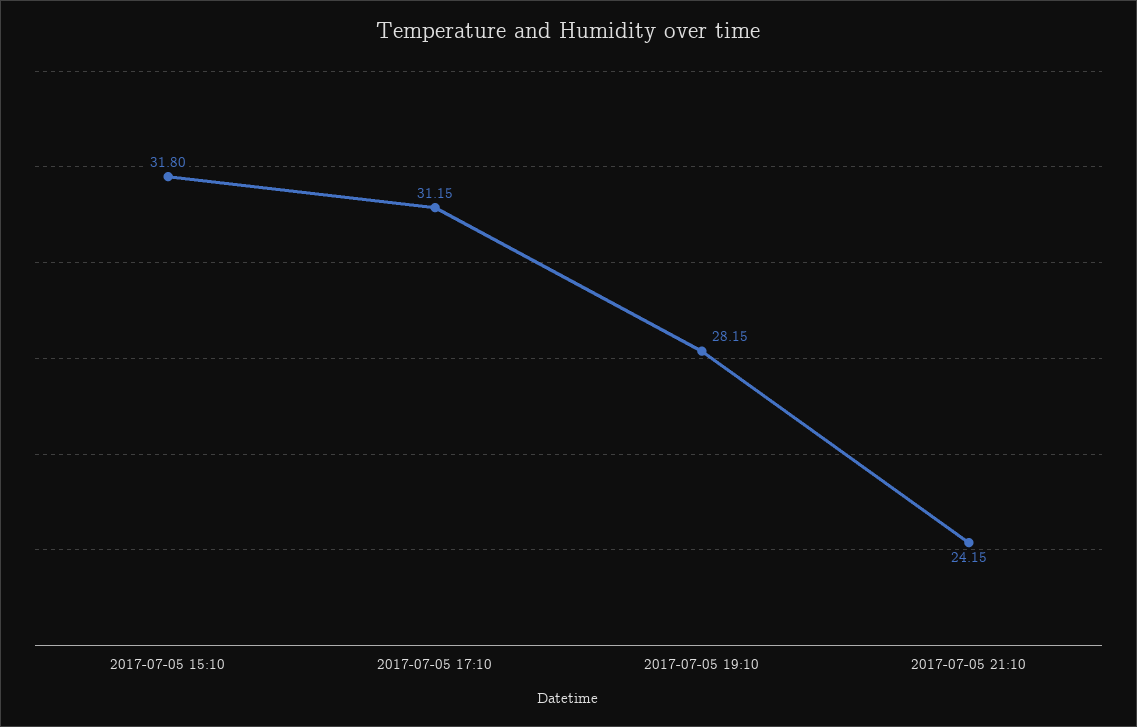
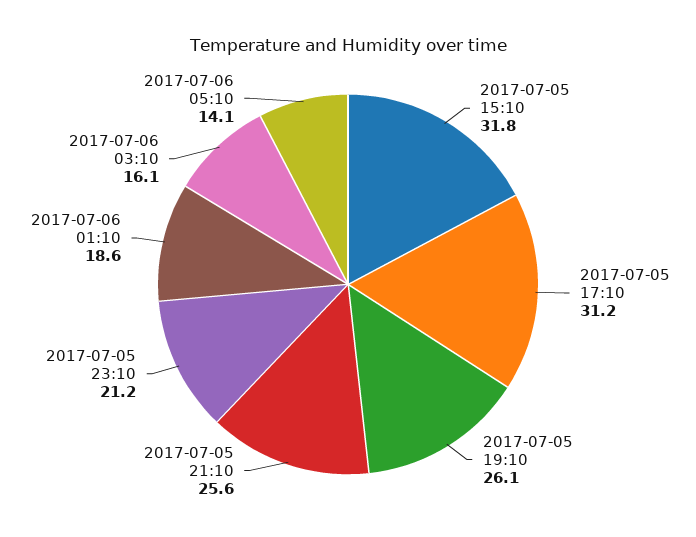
2017-07-05 19:10: 28.15 -> 26.1
2017-07-05 21:10: 24.15 -> 25.6
2017-07-05 23:10: none -> 21.2
2017-07-06 01:10: none -> 18.6
2017-07-06 03:10: none -> 16.1
2017-07-06 05:10: none -> 14.1

